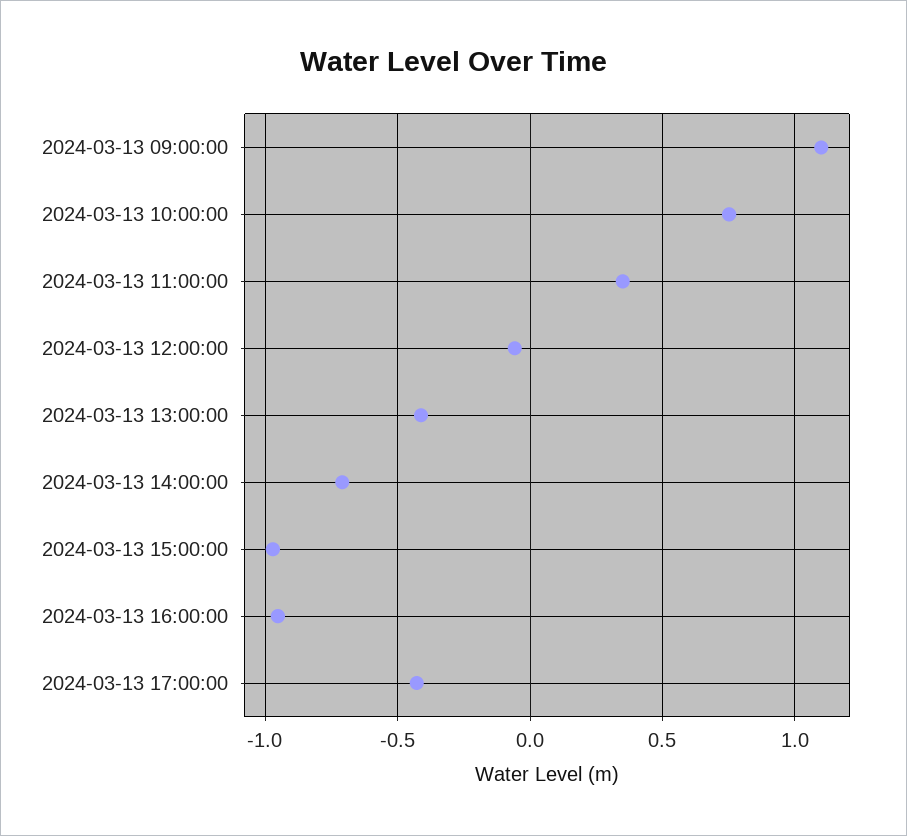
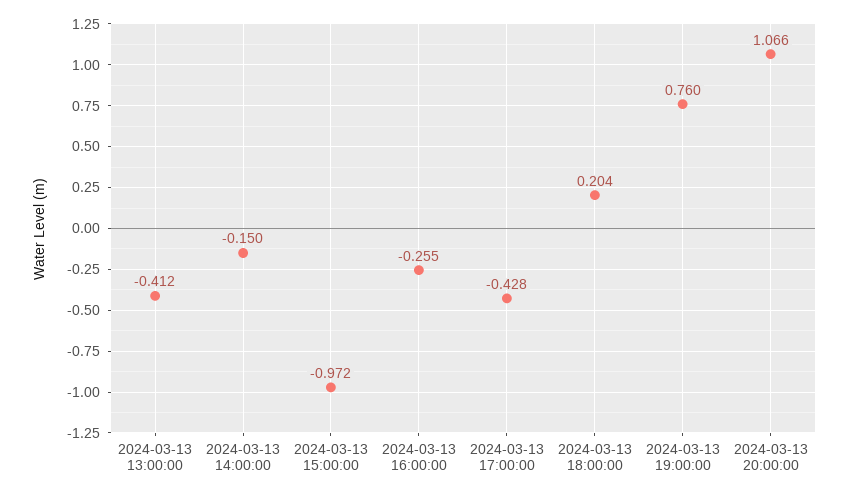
2024-03-13 09:00:00: 1.1 -> none
2024-03-13 10:00:00: 0.75 -> none
2024-03-13 11:00:00: 0.35 -> none
2024-03-13 12:00:00: -0.05 -> none
2024-03-13 14:00:00: -0.7 -> -0.15
2024-03-13 16:00:00: -0.95 -> -0.255
2024-03-13 18:00:00: none -> 0.204
2024-03-13 19:00:00: none -> 0.76
2024-03-13 20:00:00: none -> 1.066

